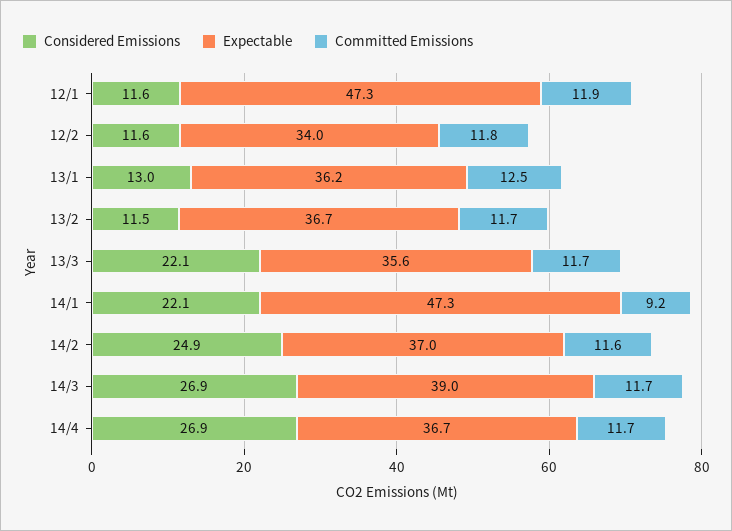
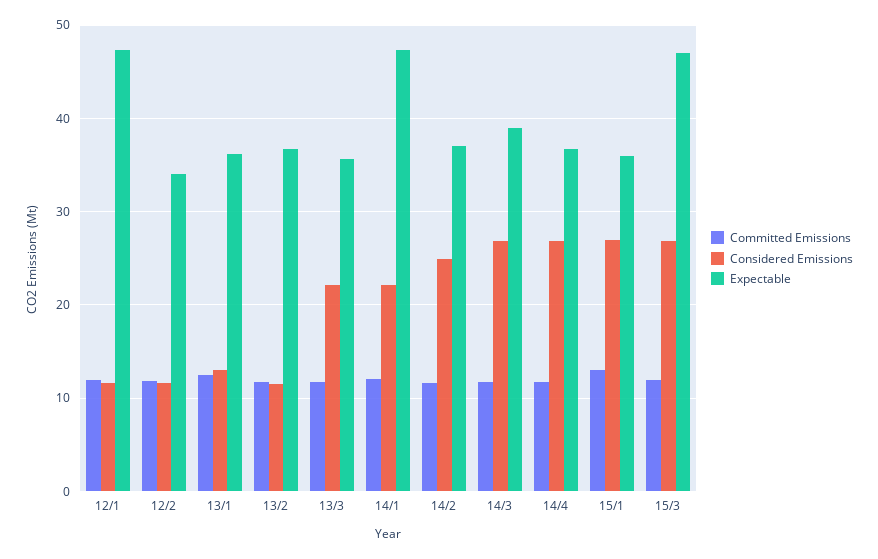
Committed Emissions, 14/1: 9.2 -> 12
Committed Emissions, 15/1: none -> 13
Considered Emissions, 15/1: none -> 27
Expectable, 15/1: none -> 36
Committed Emissions, 15/3: none -> 12
Considered Emissions, 15/3: none -> 27
Expectable, 15/3: none -> 47

